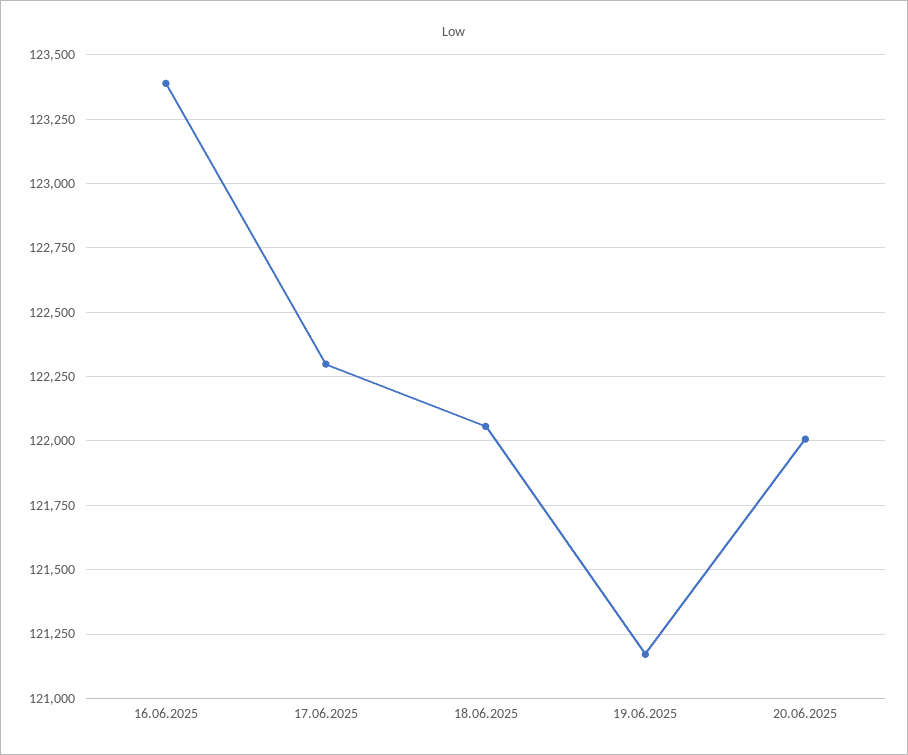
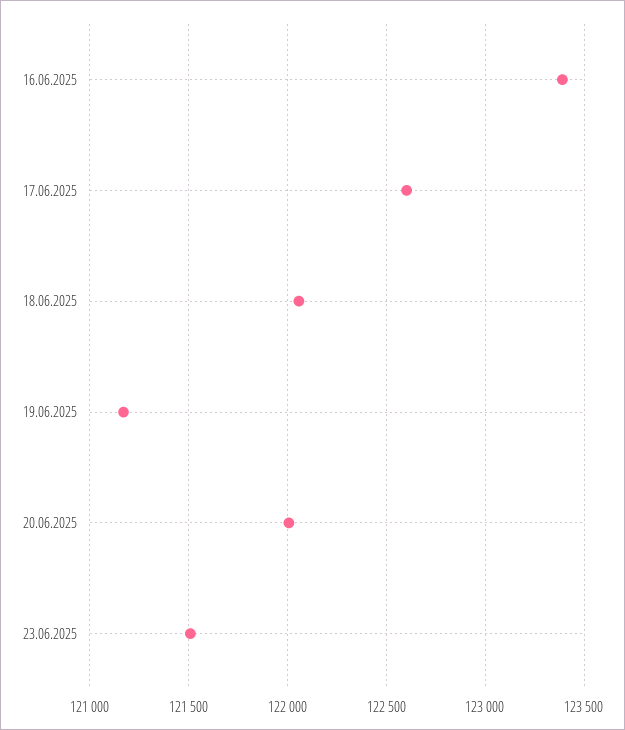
17.06.2025: 122300 -> 122600
23.06.2025: none -> 121500

